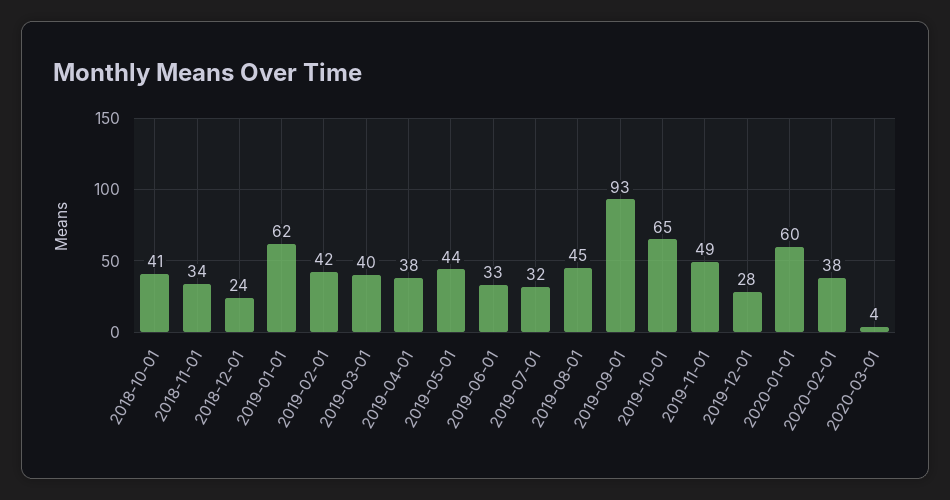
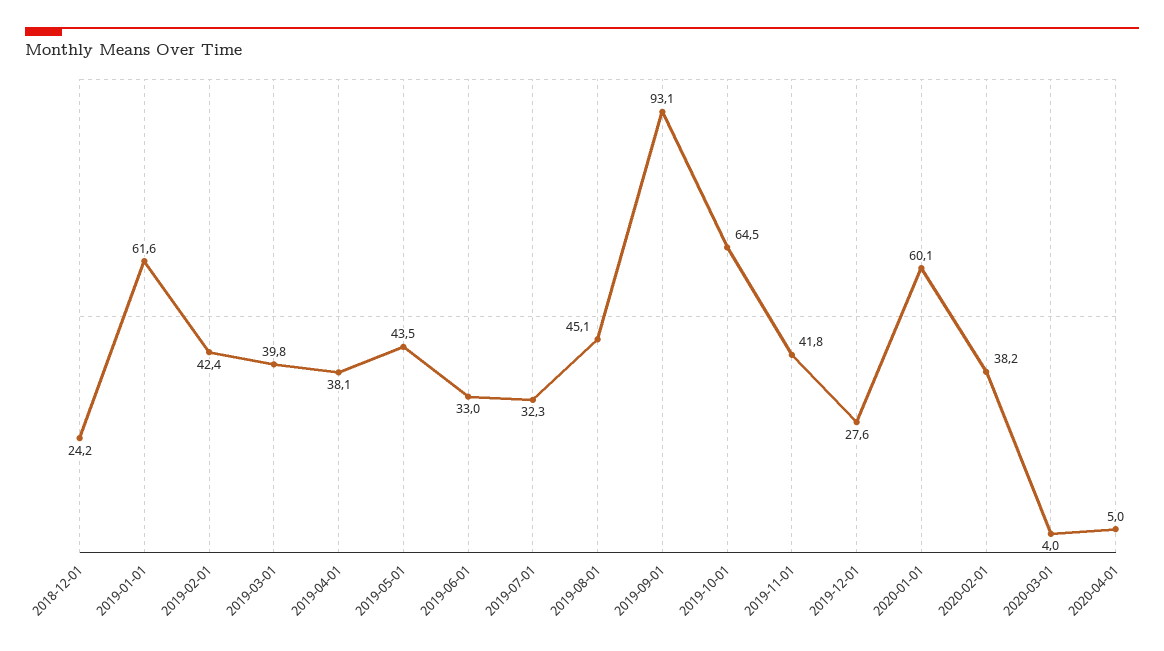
2018-10-01: 41 -> none
2018-11-01: 34 -> none
2019-11-01: 49 -> 41.8
2020-04-01: none -> 5

